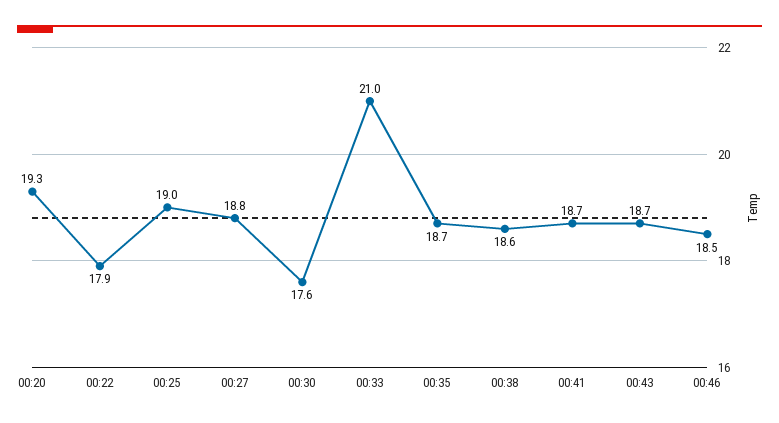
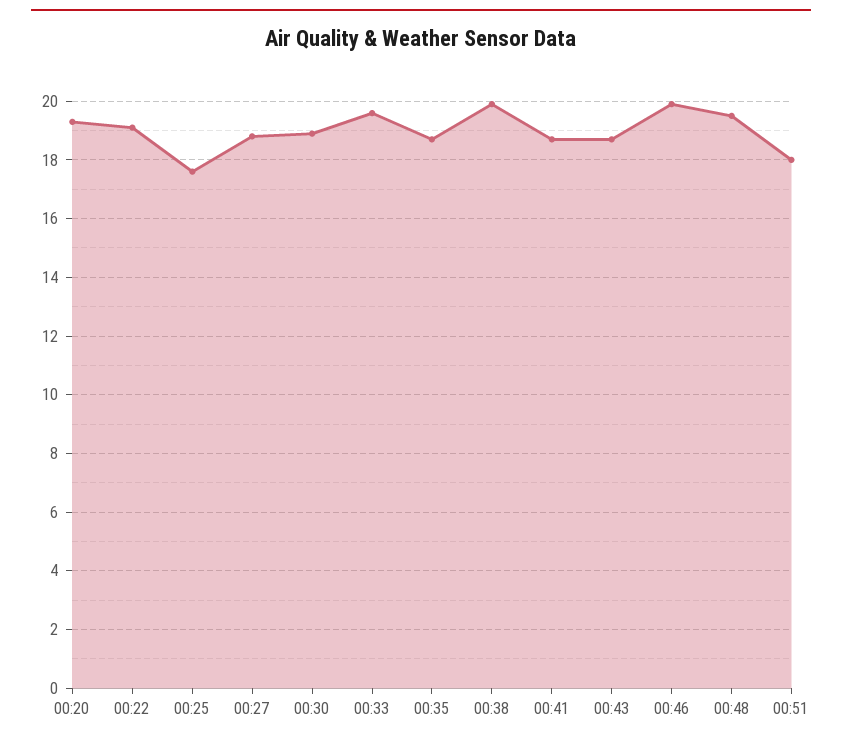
00:22: 17.9 -> 19
00:25: 19 -> 17.5
00:30: 17.6 -> 19
00:33: 21 -> 19.5
00:38: 18.6 -> 20
00:46: 18.5 -> 20
00:48: none -> 19.5
00:51: none -> 18

